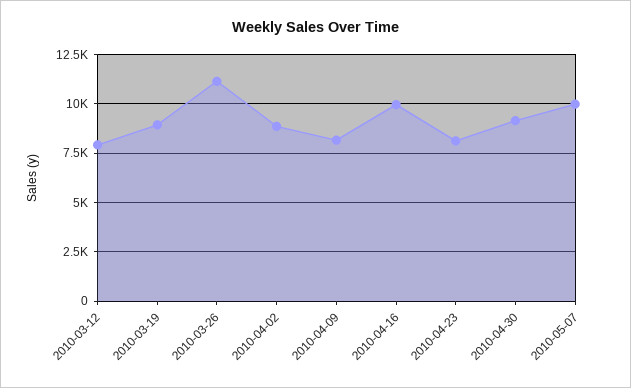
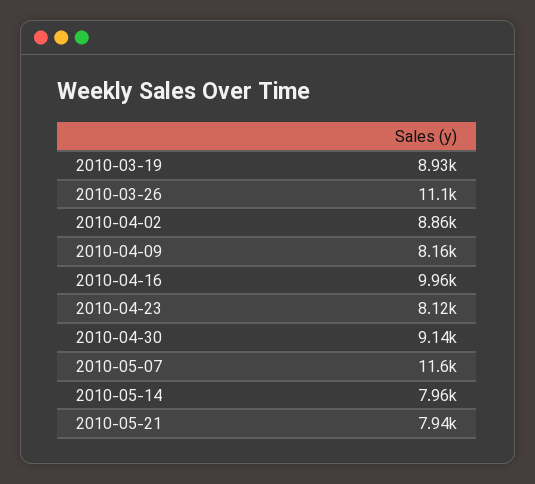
2010-03-12: 8000 -> none
2010-05-07: 10000 -> 11600
2010-05-14: none -> 7960
2010-05-21: none -> 7940

